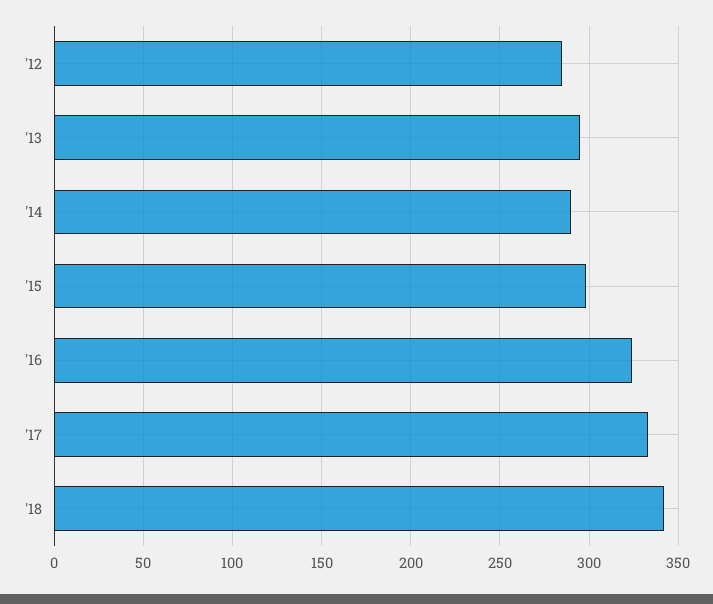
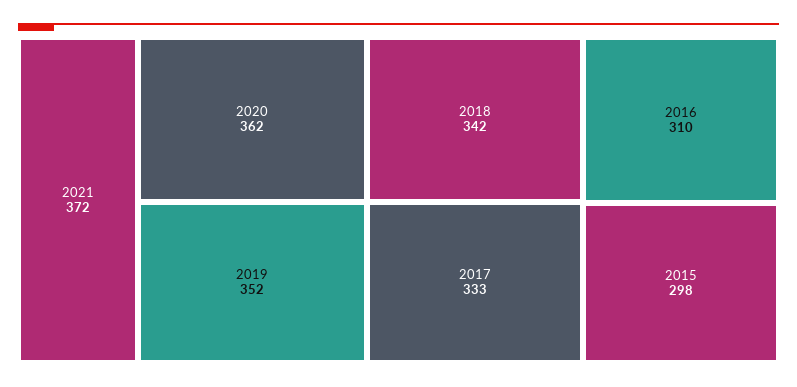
'12: 285 -> none
'13: 295 -> none
'14: 290 -> none
'16: 325 -> 310
2021: none -> 372
2020: none -> 362
2019: none -> 352

